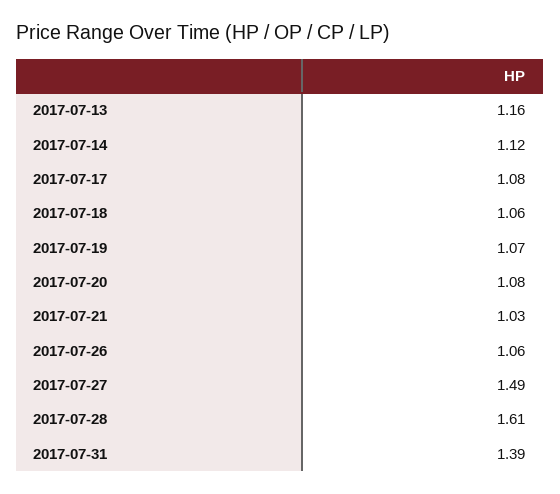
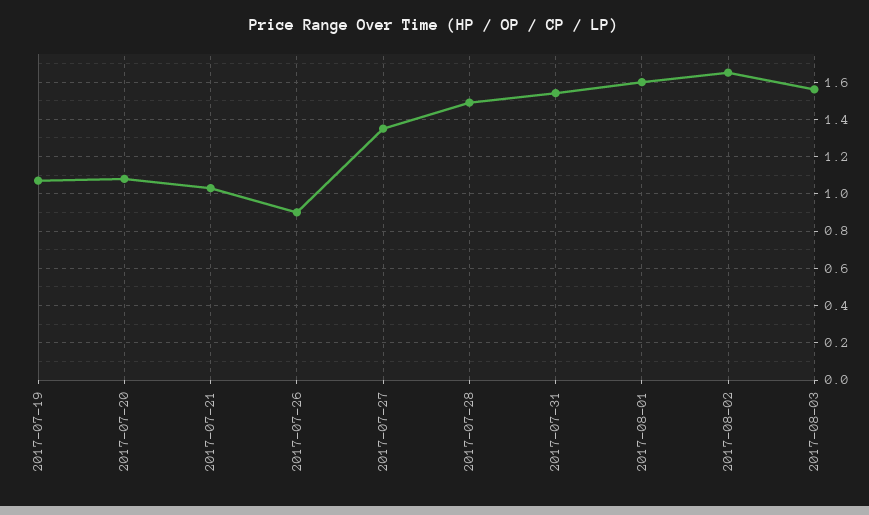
2017-07-13: 1.16 -> none
2017-07-14: 1.12 -> none
2017-07-17: 1.08 -> none
2017-07-18: 1.06 -> none
2017-07-26: 1.06 -> 0.9
2017-07-27: 1.49 -> 1.35
2017-07-28: 1.61 -> 1.5
2017-07-31: 1.39 -> 1.55
2017-08-01: none -> 1.6
2017-08-02: none -> 1.65
2017-08-03: none -> 1.55

